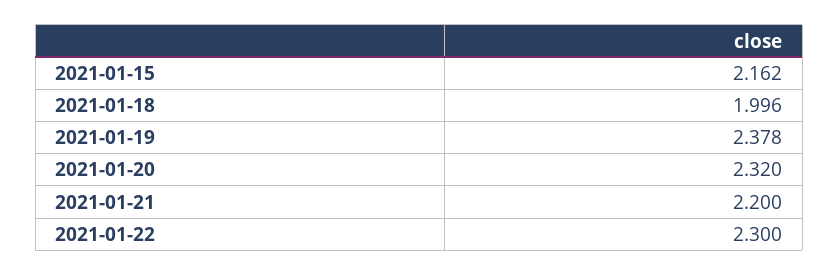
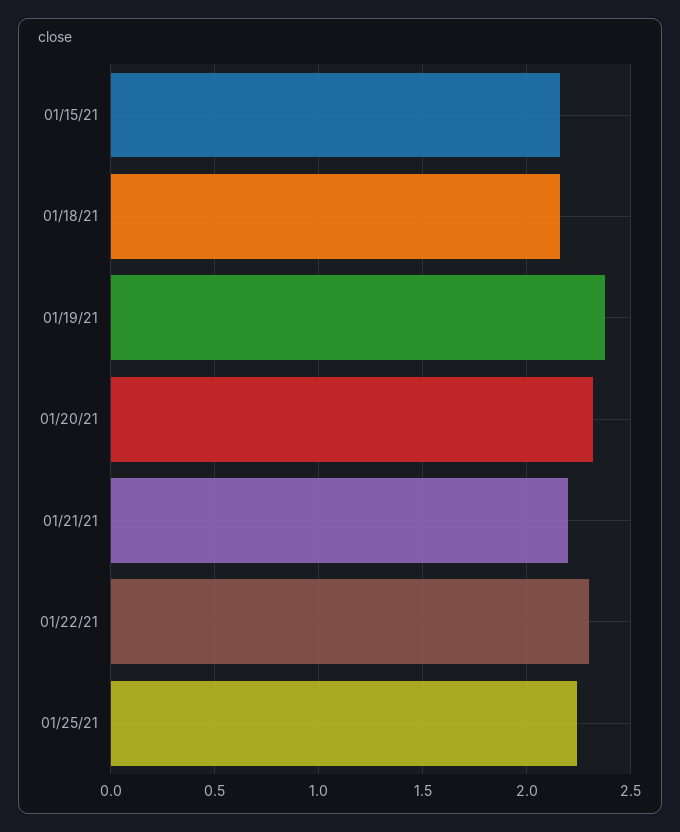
2021-01-18: 1.996 -> 2.15
01/25/21: none -> 2.25

